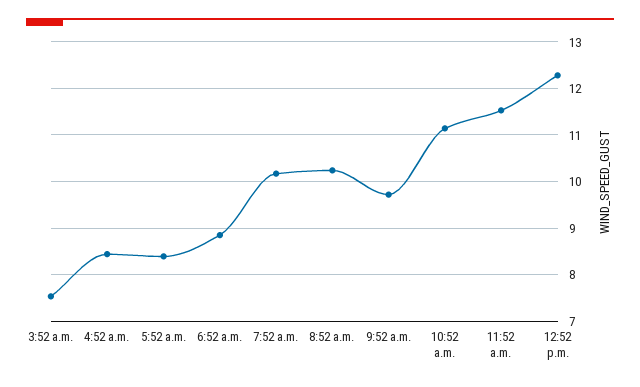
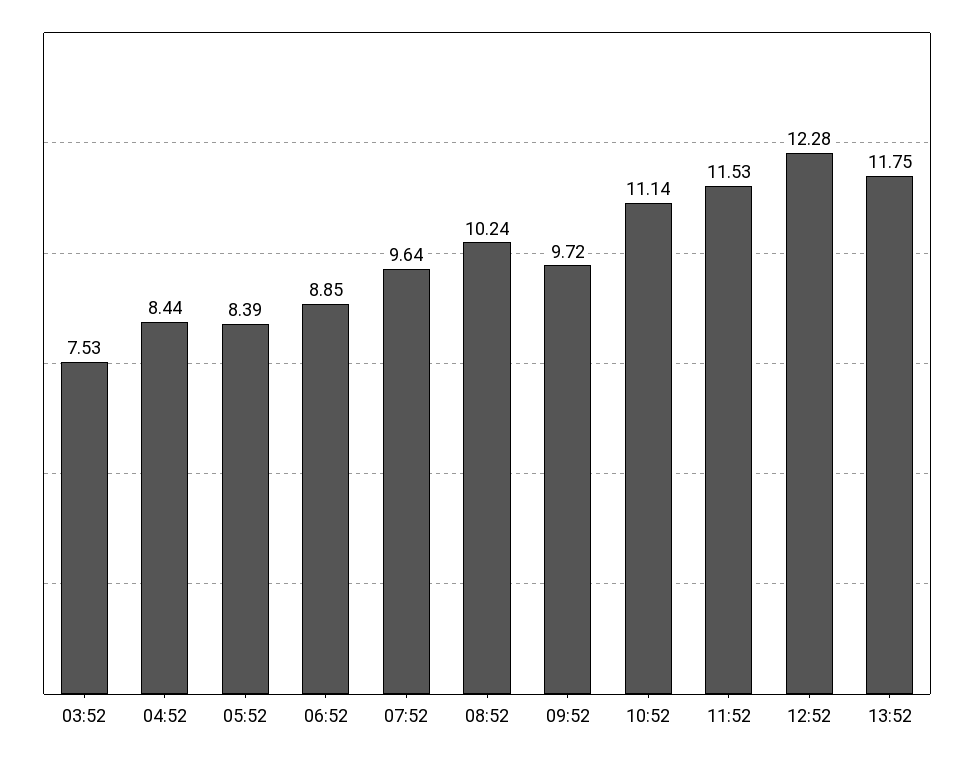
7:52 a.m.: 10.2 -> 9.64
13:52: none -> 11.75

